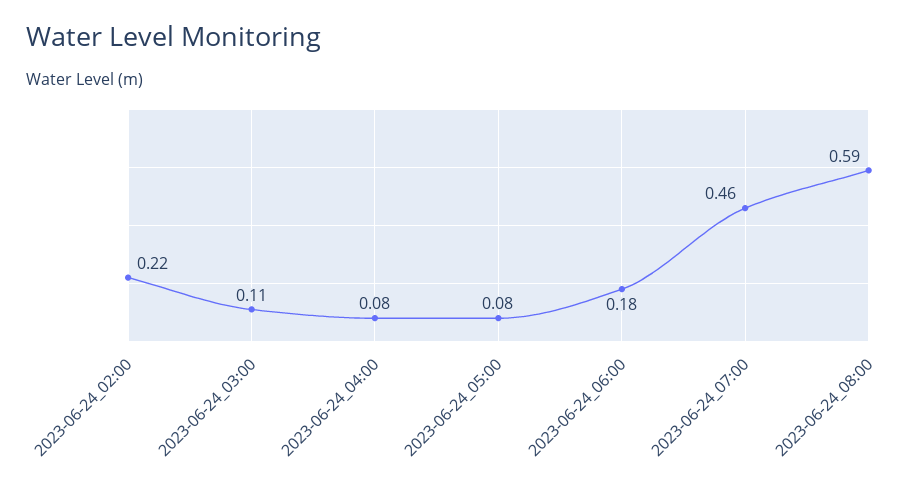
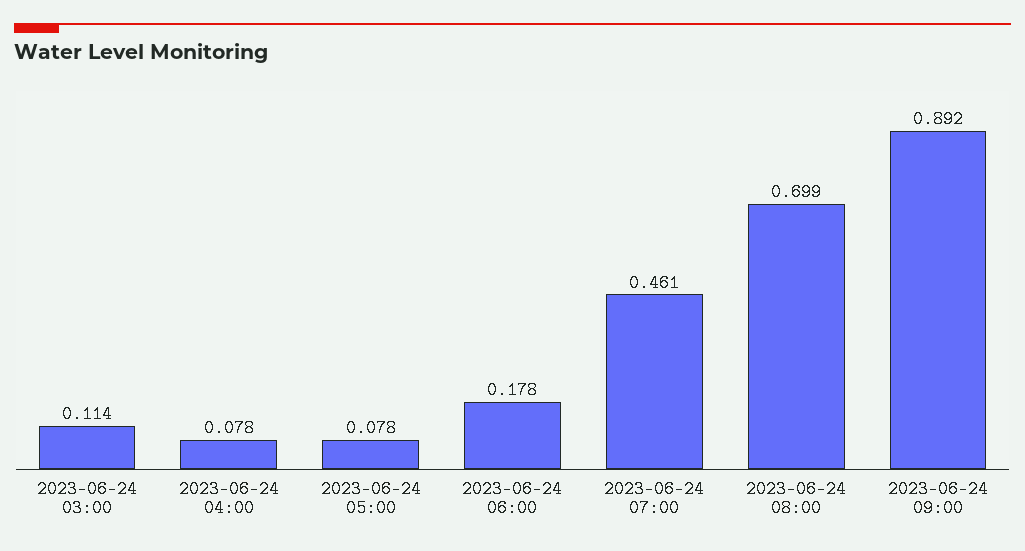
2023-06-24_02:00: 0.22 -> none
2023-06-24_08:00: 0.59 -> 0.699
2023-06-24 09:00: none -> 0.892

